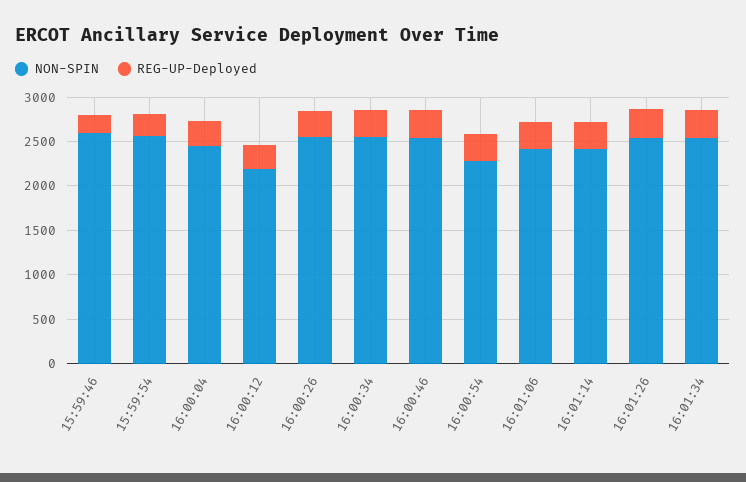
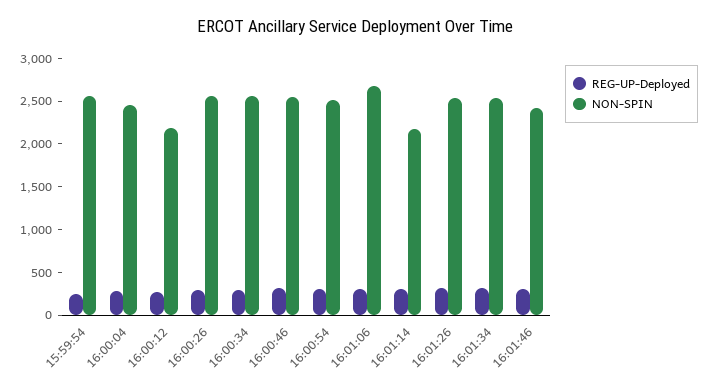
NON-SPIN, 15:59:46: 2600 -> none
REG-UP-Deployed, 15:59:46: 200 -> none
NON-SPIN, 16:00:54: 2300 -> 2500
NON-SPIN, 16:01:06: 2400 -> 2700
NON-SPIN, 16:01:14: 2400 -> 2200
REG-UP-Deployed, 16:01:46: none -> 300
NON-SPIN, 16:01:46: none -> 2400

